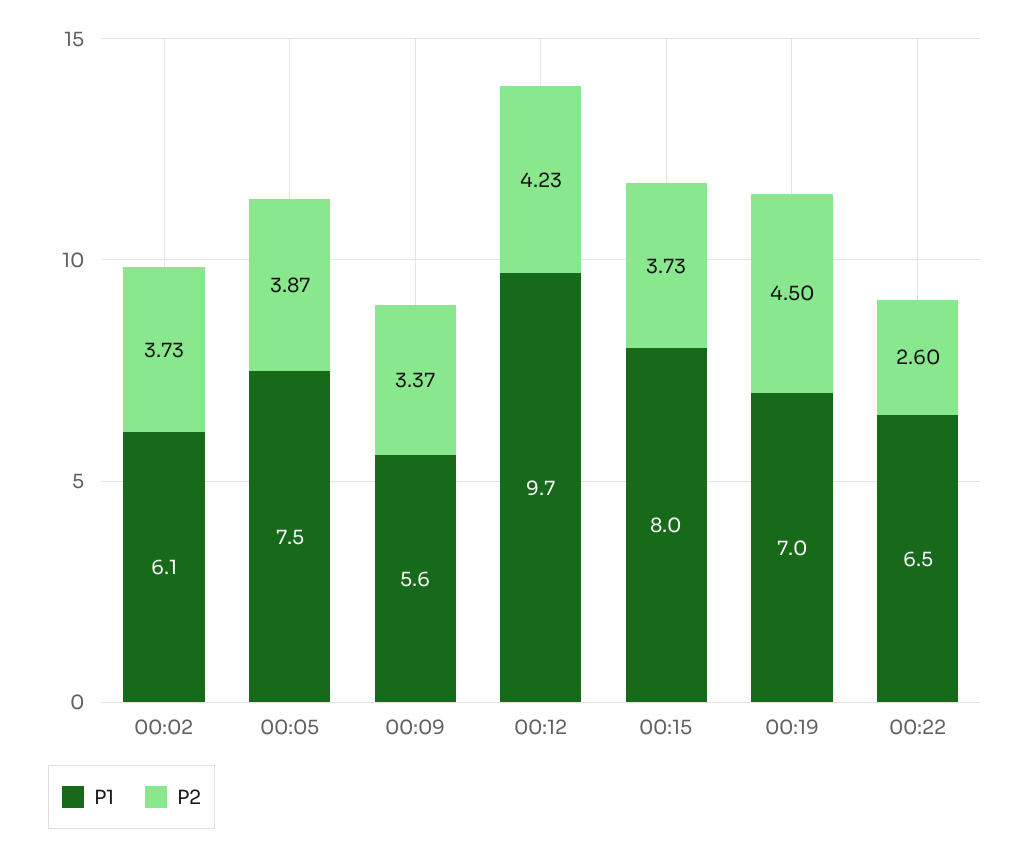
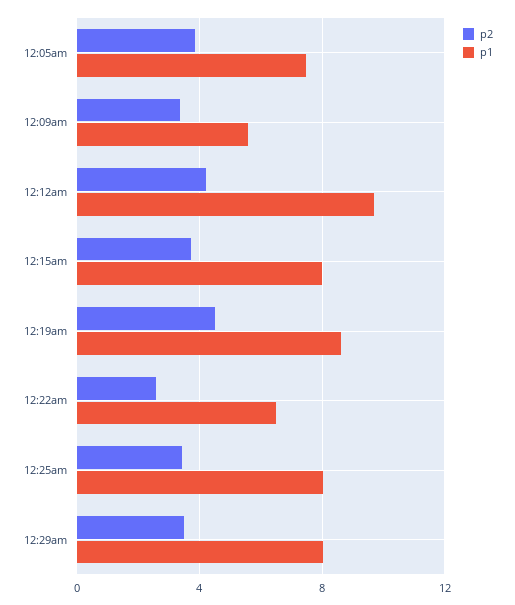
P1, 00:02: 6.1 -> none
P2, 00:02: 3.73 -> none
P1, 00:19: 7 -> 8.5
P2, 12:25am: none -> 3.5
P1, 12:25am: none -> 8
P2, 12:29am: none -> 3.5
P1, 12:29am: none -> 8

